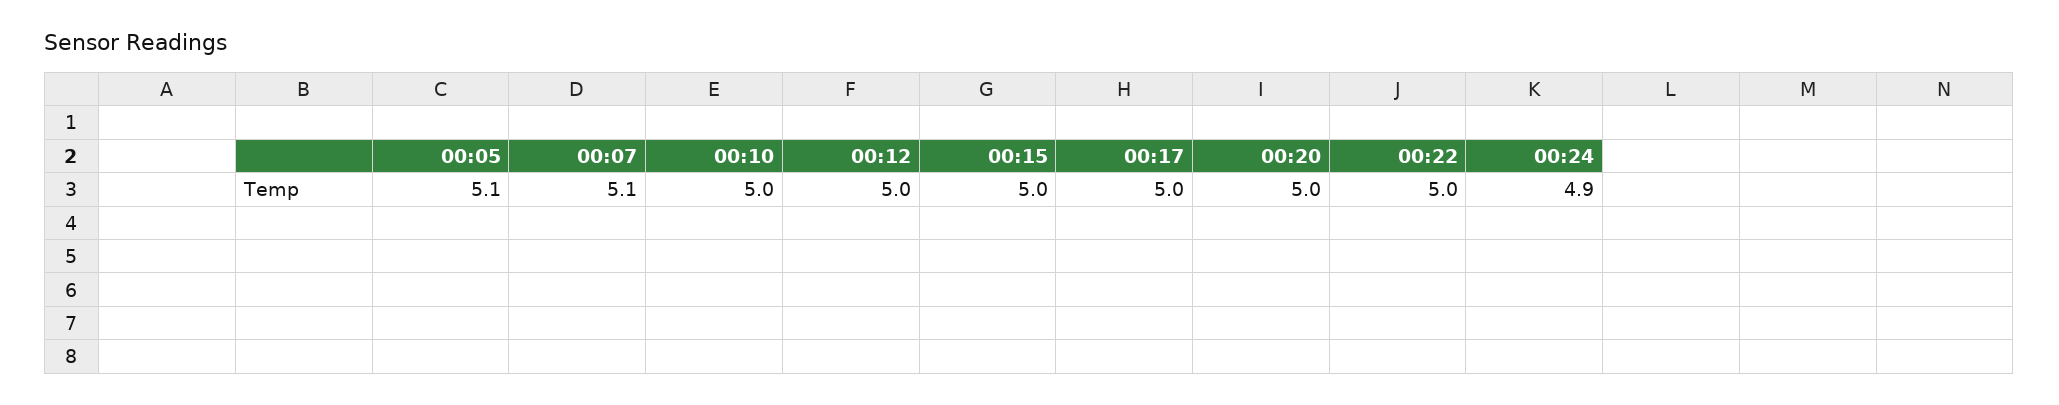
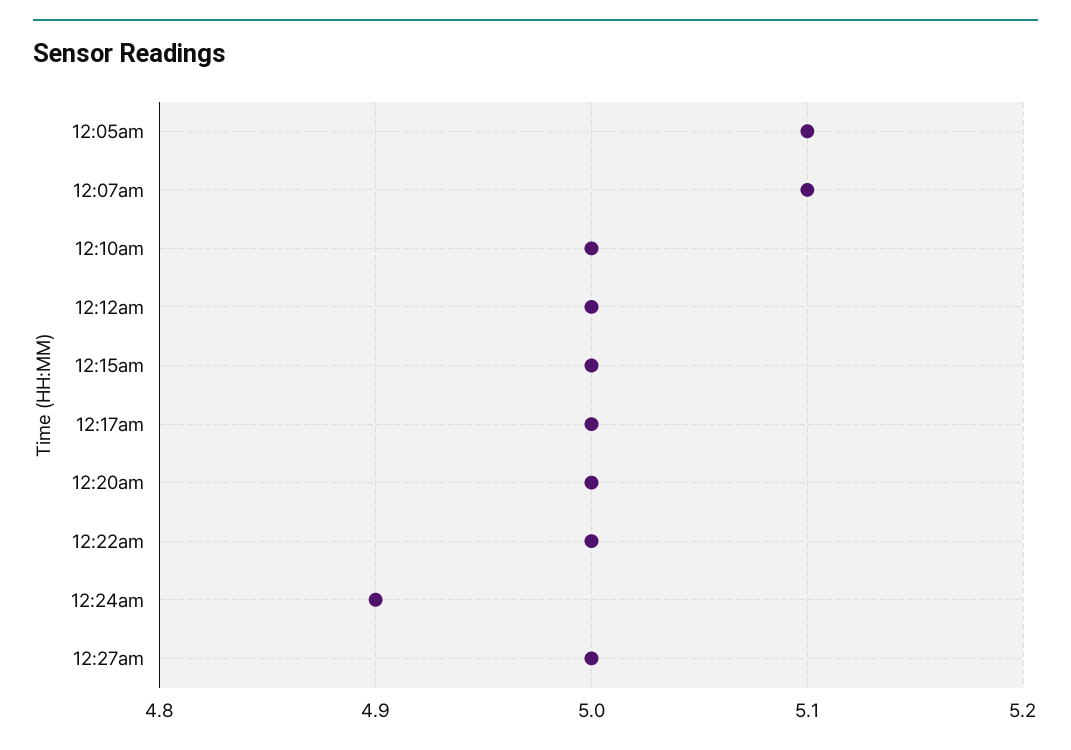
12:27am: none -> 5

